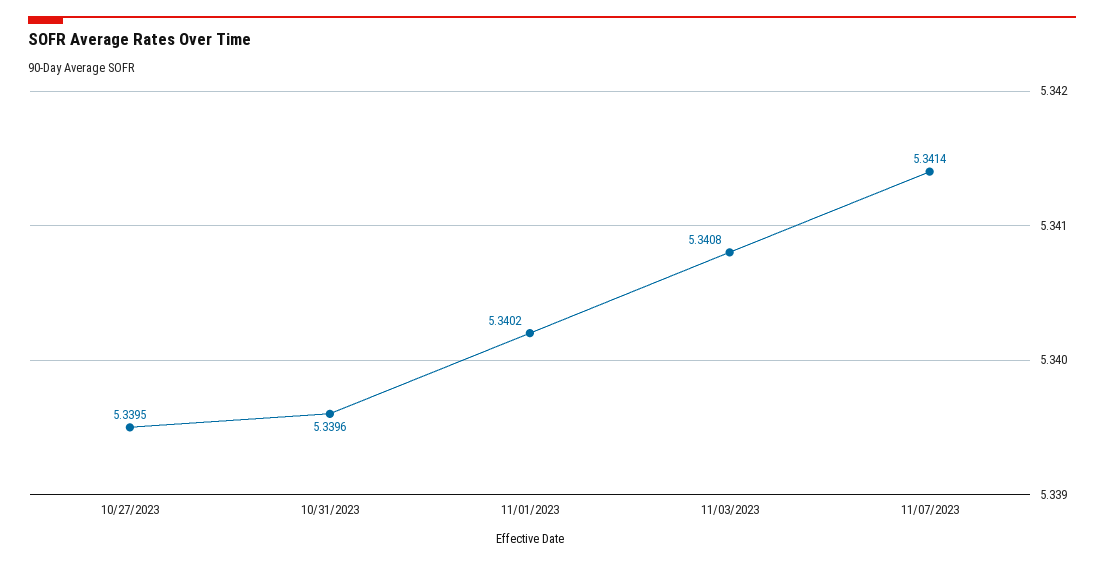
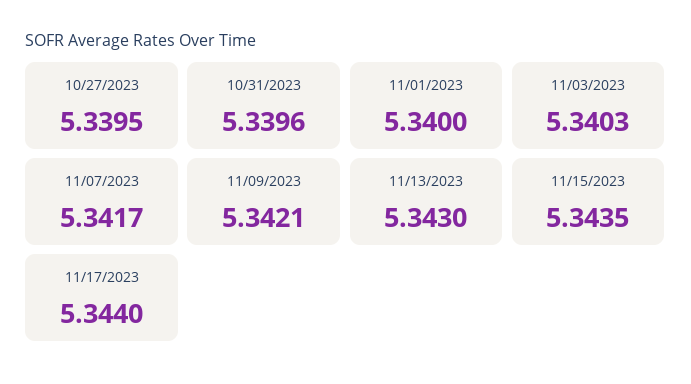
11/01/2023: 5.3402 -> 5.34
11/03/2023: 5.3408 -> 5.3403
11/07/2023: 5.3414 -> 5.3417
11/09/2023: none -> 5.3421
11/13/2023: none -> 5.343
11/15/2023: none -> 5.3435
11/17/2023: none -> 5.344

